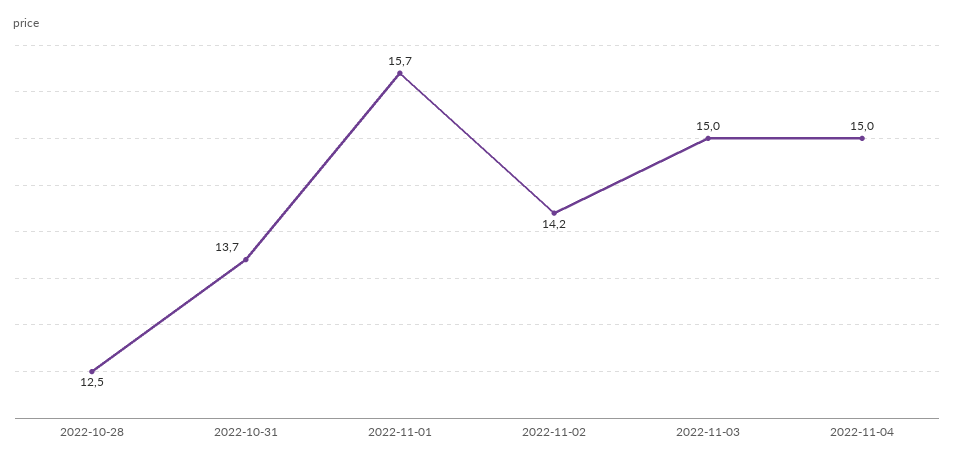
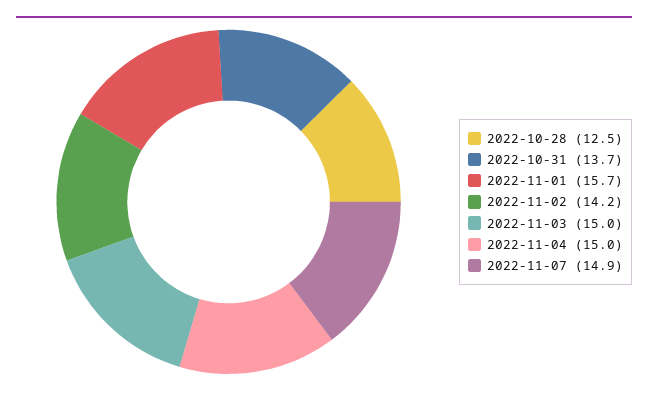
2022-11-07: none -> 14.9

